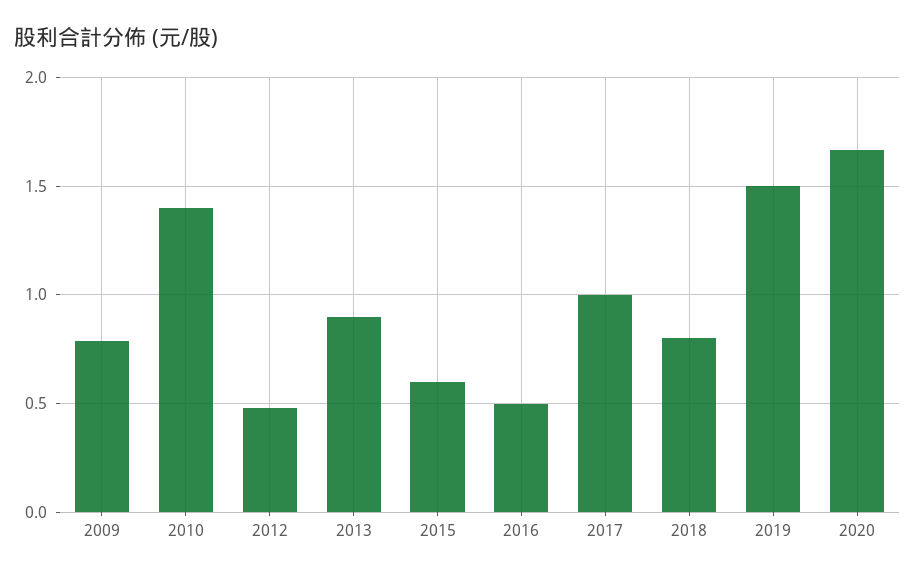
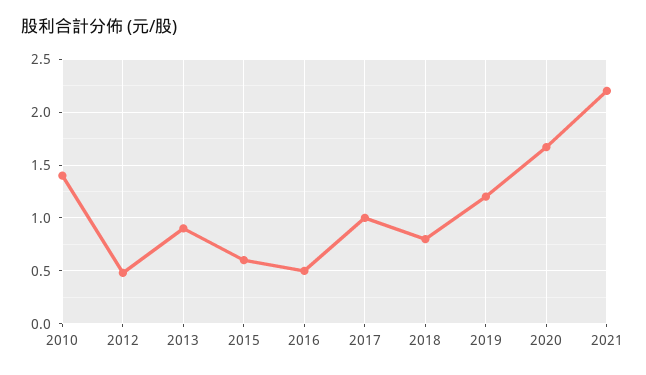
2009: 0.8 -> none
2019: 1.5 -> 1.2
2021: none -> 2.2

